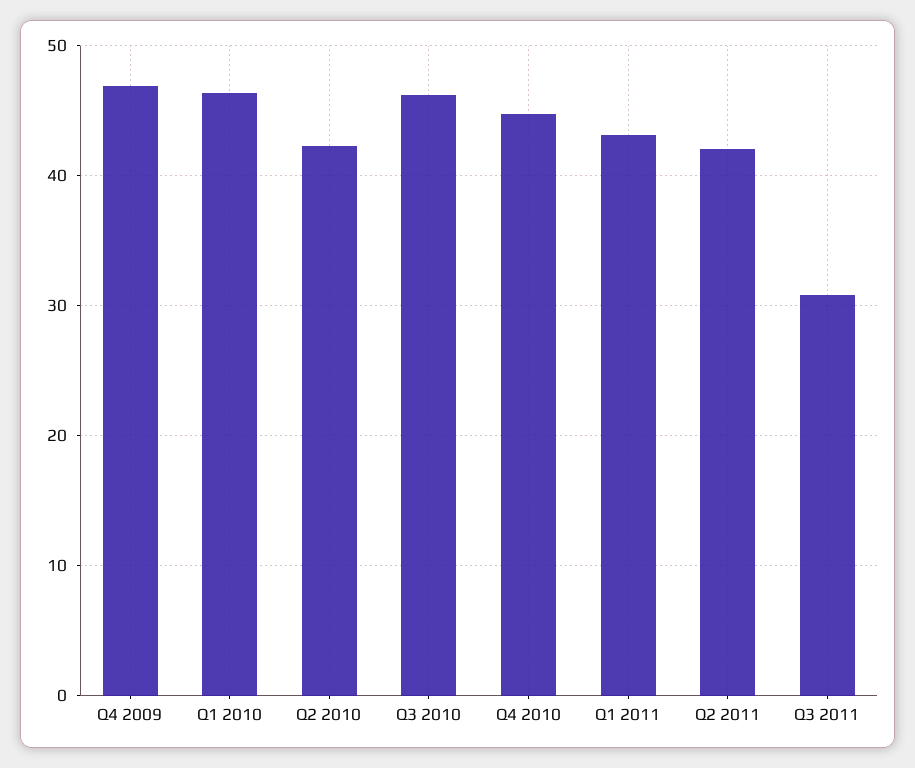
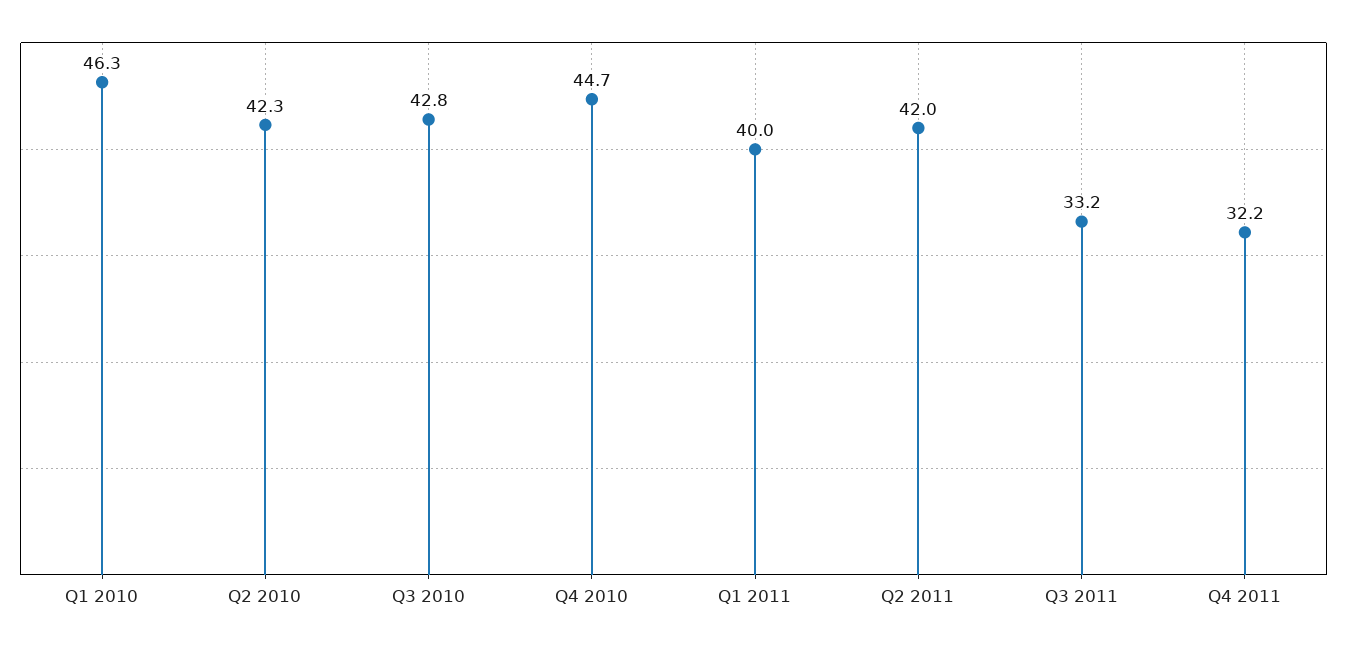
Q4 2009: 47 -> none
Q3 2010: 46 -> 42.8
Q1 2011: 43 -> 40
Q3 2011: 31 -> 33.2
Q4 2011: none -> 32.2

